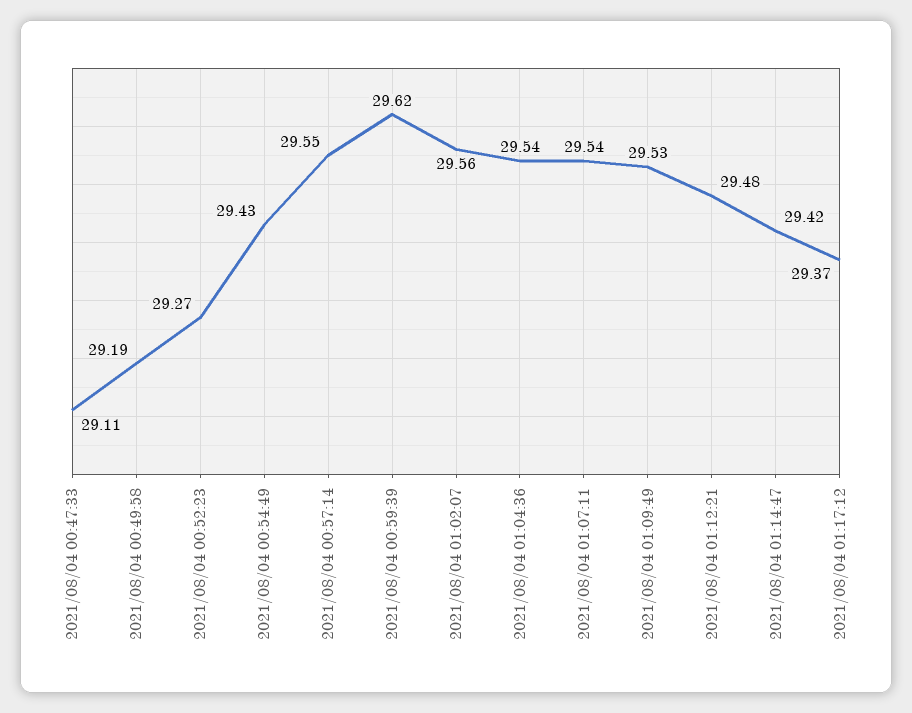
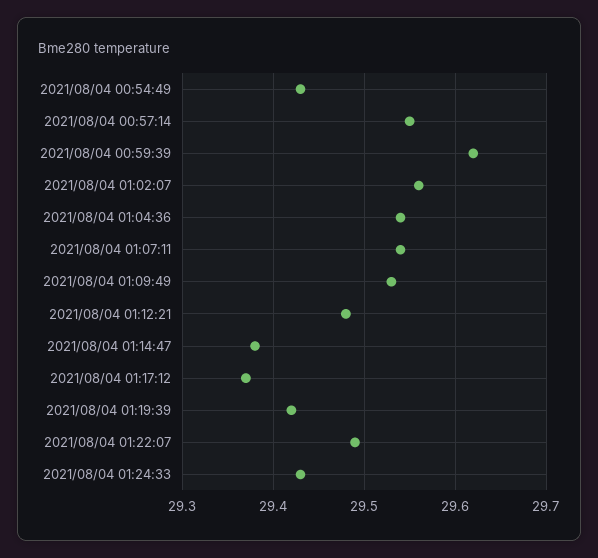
2021/08/04 00:47:33: 29.11 -> none
2021/08/04 00:49:58: 29.19 -> none
2021/08/04 00:52:23: 29.27 -> none
2021/08/04 01:14:47: 29.42 -> 29.38
2021/08/04 01:19:39: none -> 29.42
2021/08/04 01:22:07: none -> 29.49
2021/08/04 01:24:33: none -> 29.43

